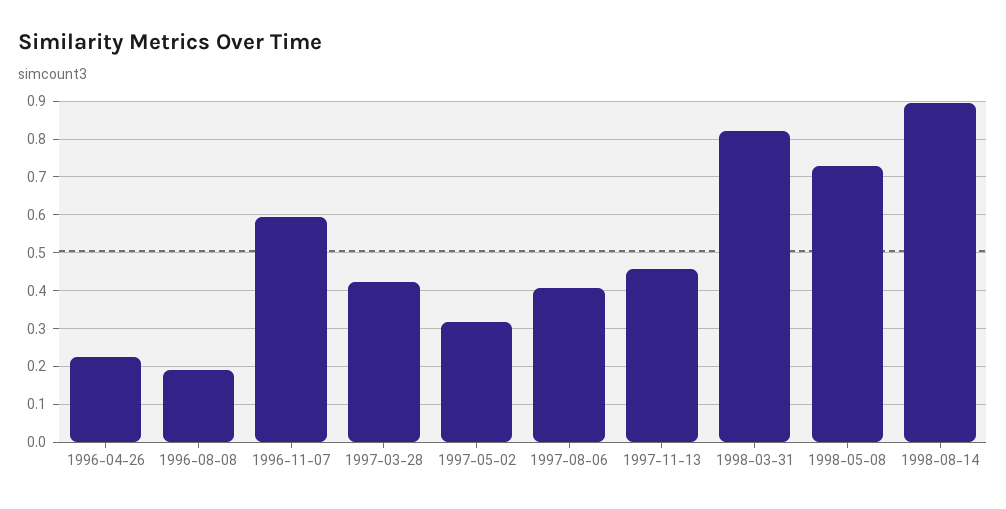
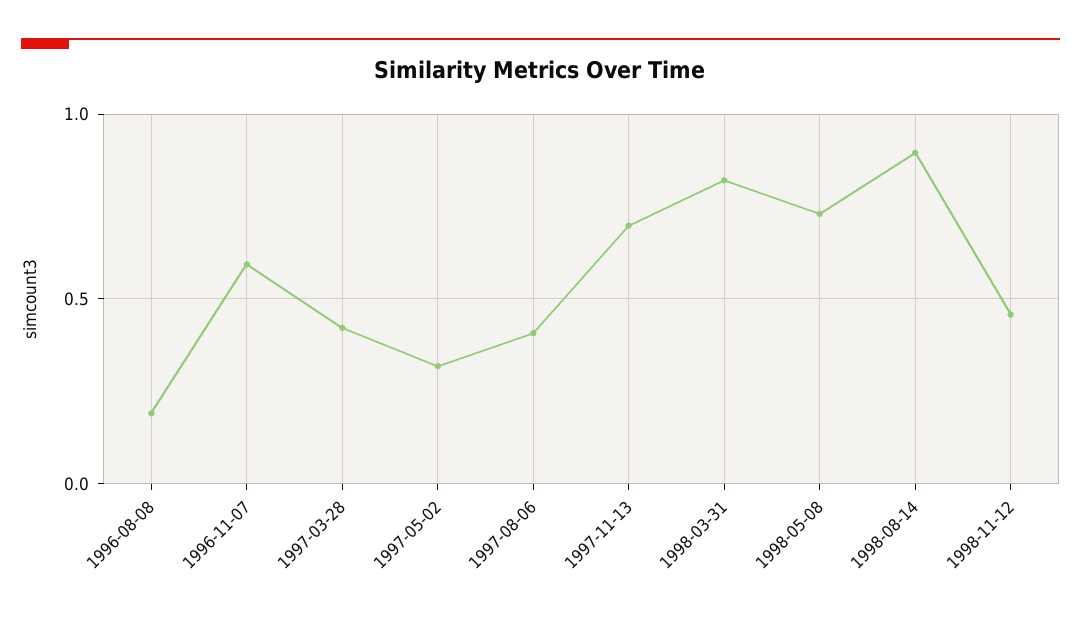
1996-04-26: 0.22 -> none
1997-11-13: 0.46 -> 0.7
1998-11-12: none -> 0.45

